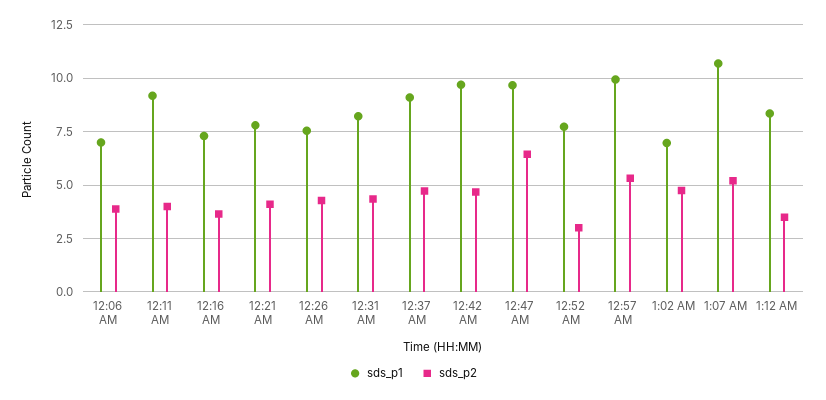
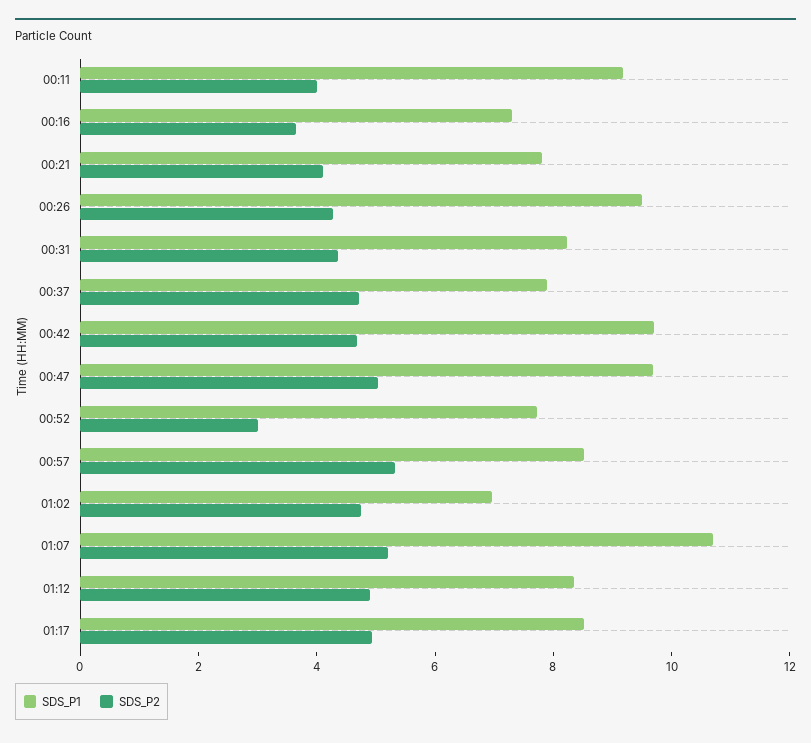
sds_p1, 12:06 AM: 7 -> none
sds_p2, 12:06 AM: 4 -> none
sds_p1, 12:26 AM: 7.5 -> 9.5
sds_p1, 12:37 AM: 9 -> 8
sds_p2, 12:47 AM: 6.5 -> 5
sds_p1, 12:57 AM: 10 -> 8.5
sds_p2, 1:12 AM: 3.5 -> 5
sds_p1, 01:17: none -> 8.5
sds_p2, 01:17: none -> 5

